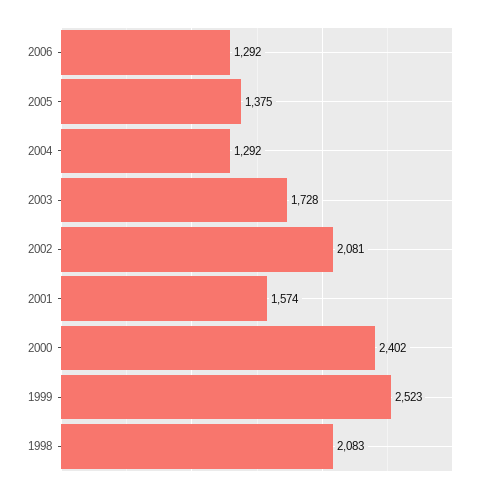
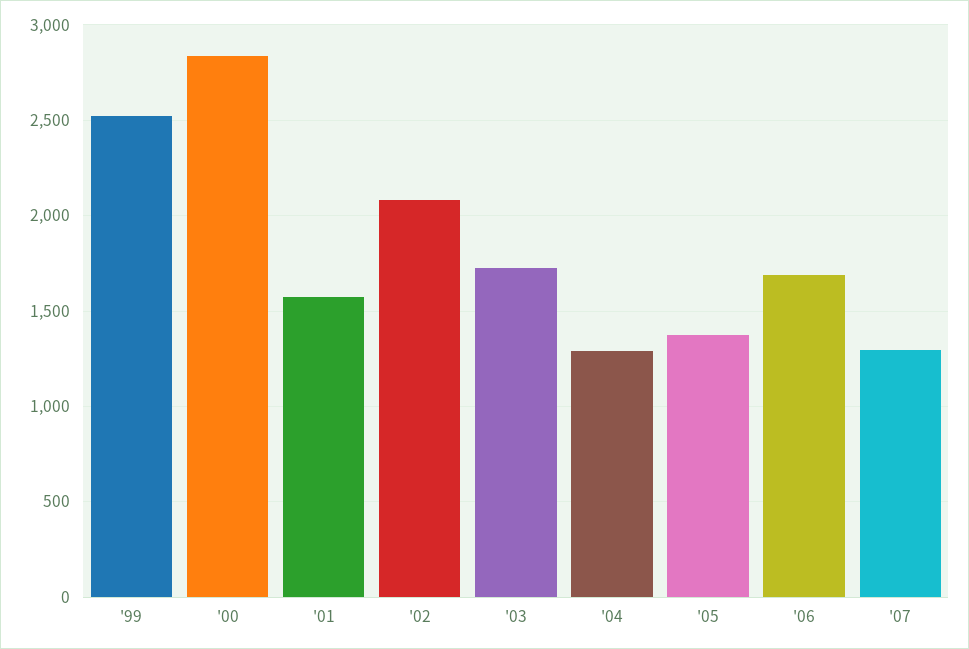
2006: 1292 -> 1700
2000: 2402 -> 2850
1998: 2083 -> none
'07: none -> 1300

